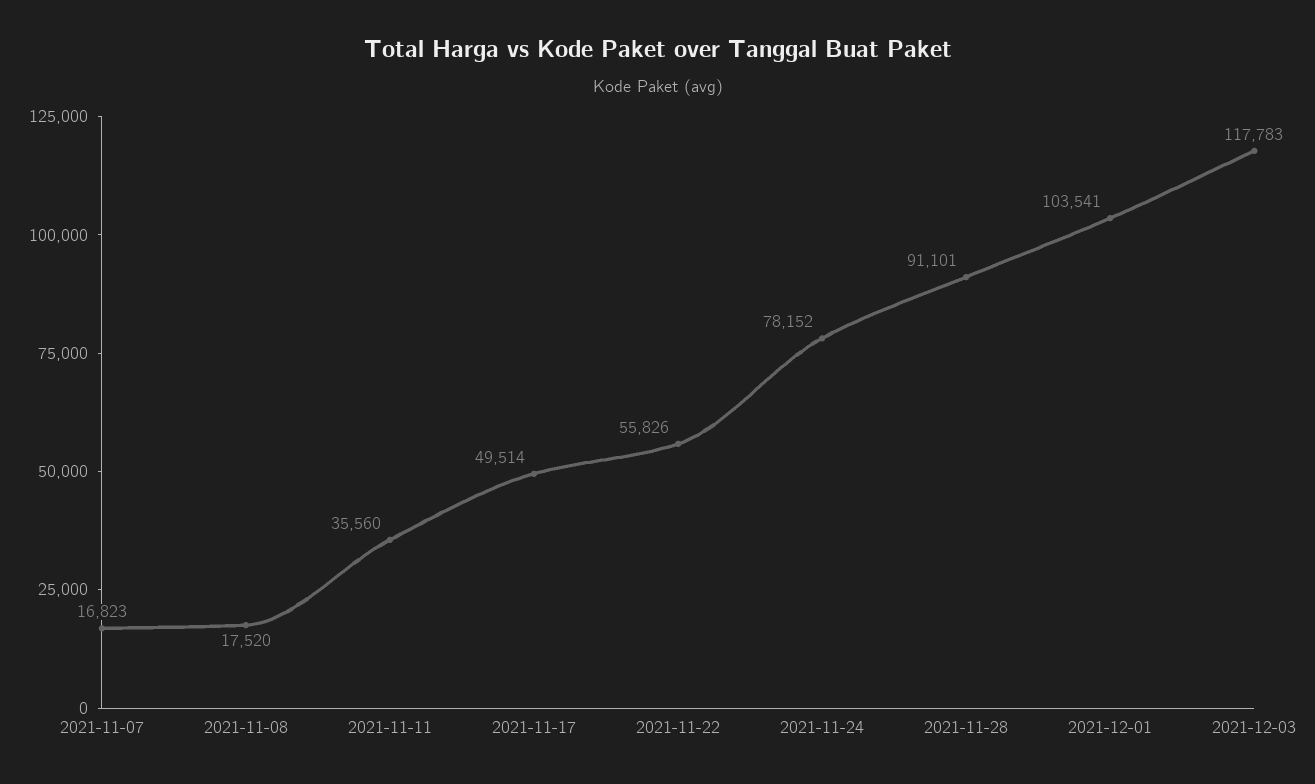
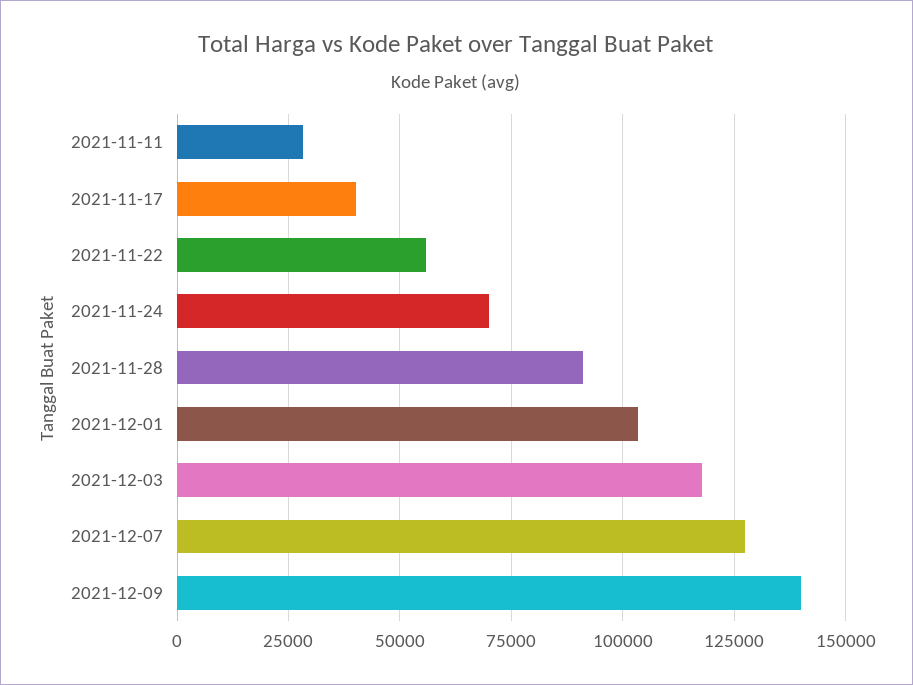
2021-11-07: 16823 -> none
2021-11-08: 17520 -> none
2021-11-11: 35560 -> 27500
2021-11-17: 49514 -> 40000
2021-11-24: 78152 -> 70000
2021-12-07: none -> 127500
2021-12-09: none -> 140000

